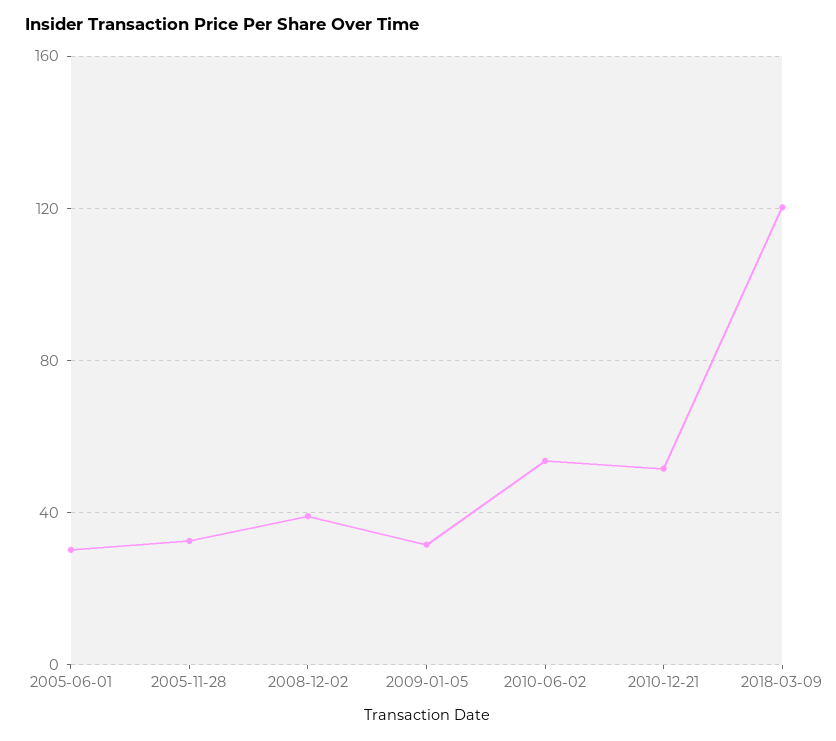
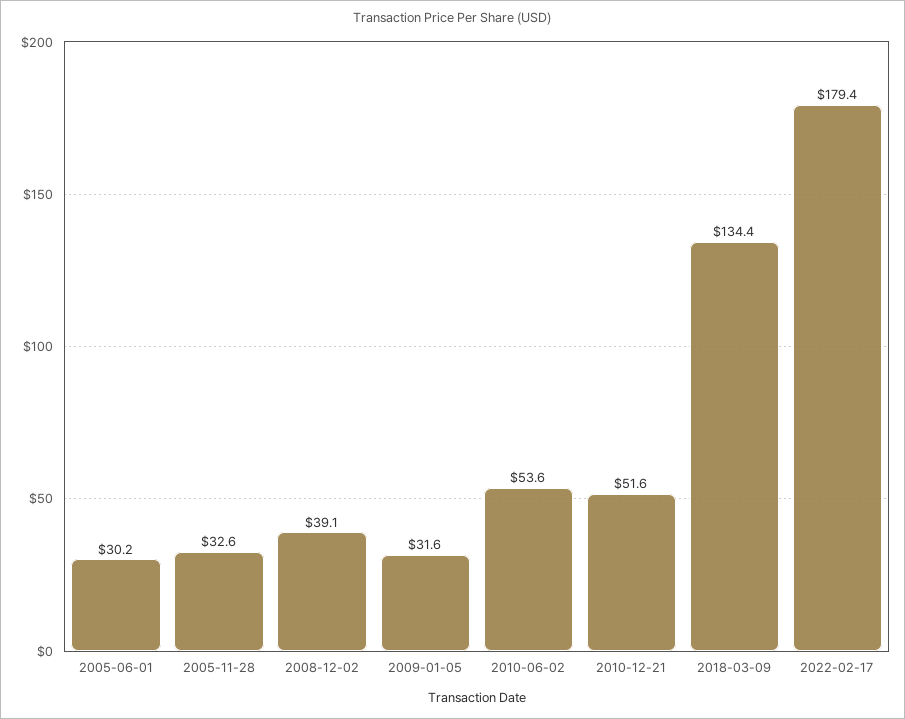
2018-03-09: 120 -> 134.4
2022-02-17: none -> 179.4

